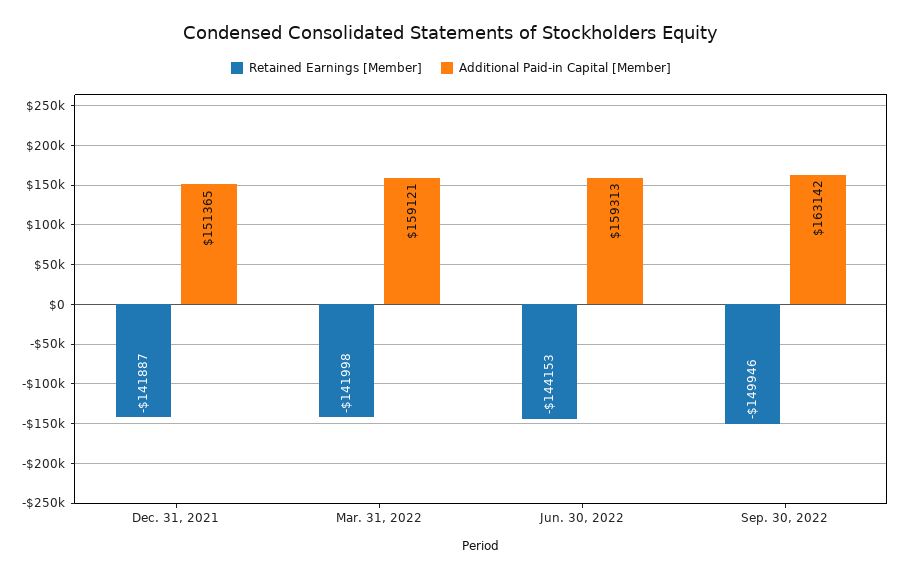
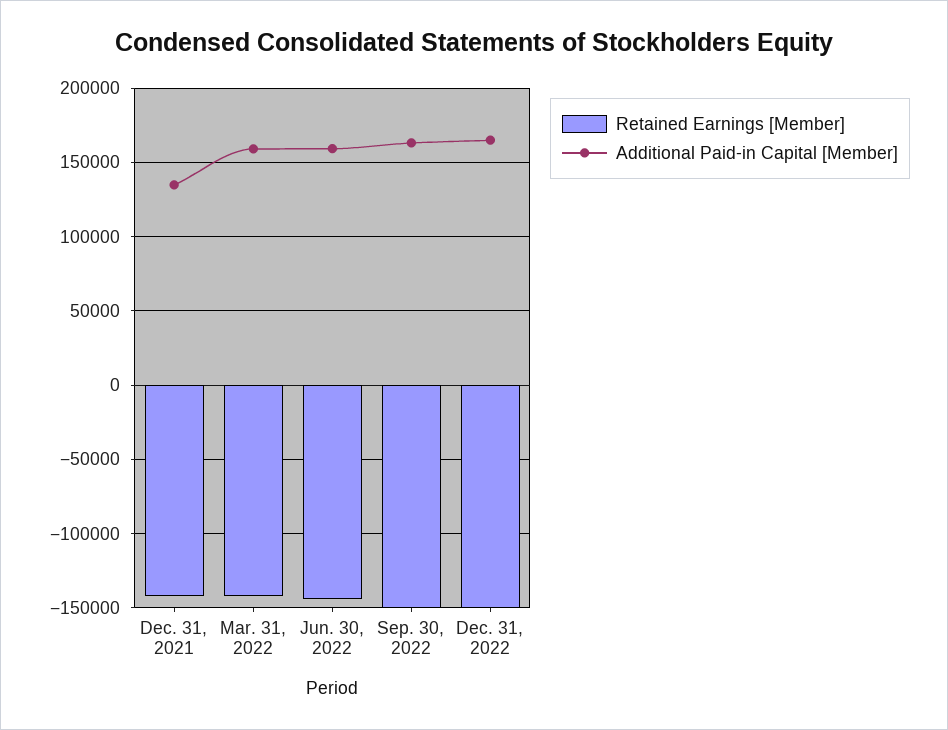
Additional Paid-in Capital [Member], Dec. 31, 2021: 151365 -> 135000
Retained Earnings [Member], Dec. 31, 2022: none -> -150000
Additional Paid-in Capital [Member], Dec. 31, 2022: none -> 165000

